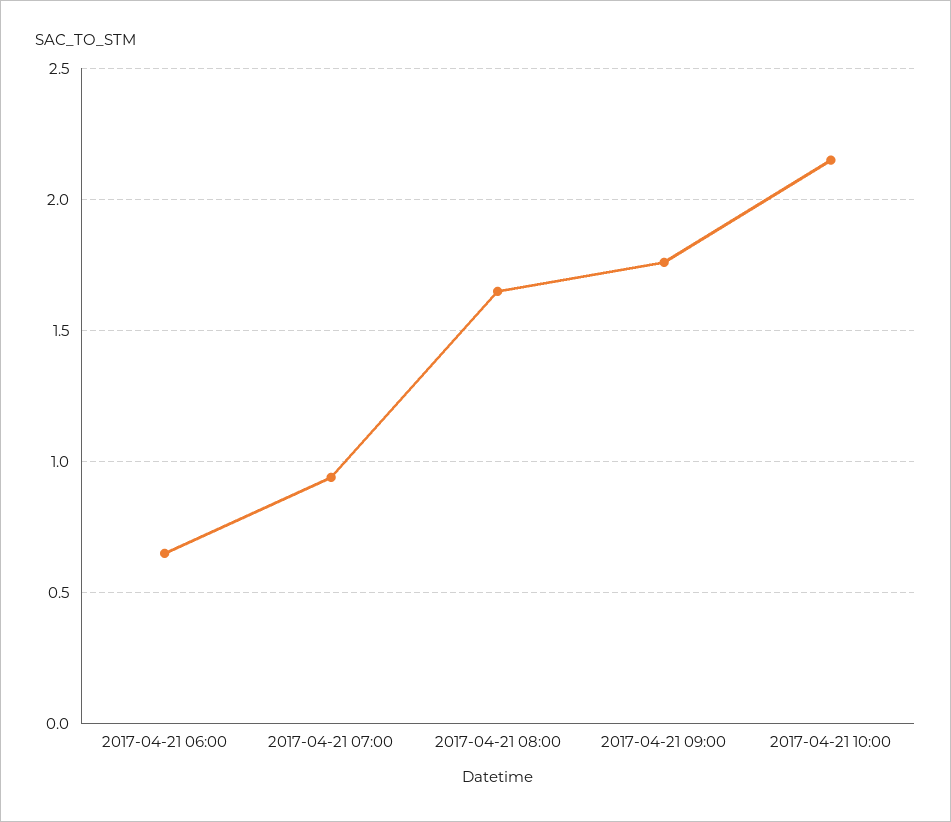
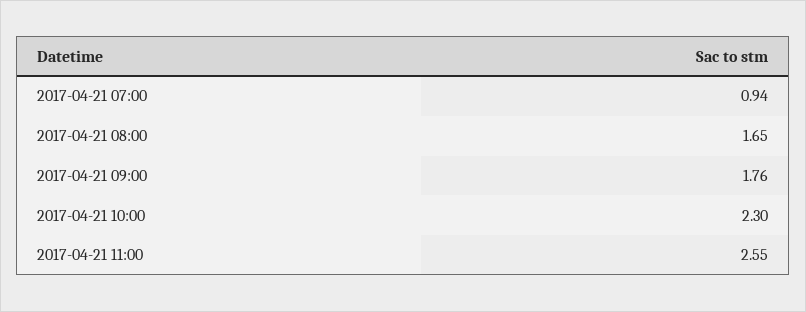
2017-04-21 06:00: 0.65 -> none
2017-04-21 10:00: 2.15 -> 2.3
2017-04-21 11:00: none -> 2.55

